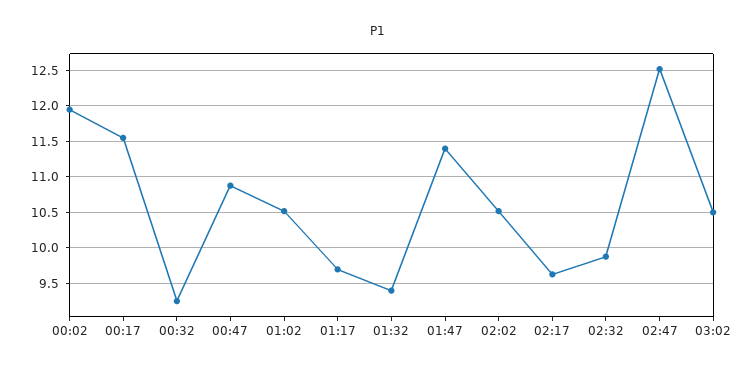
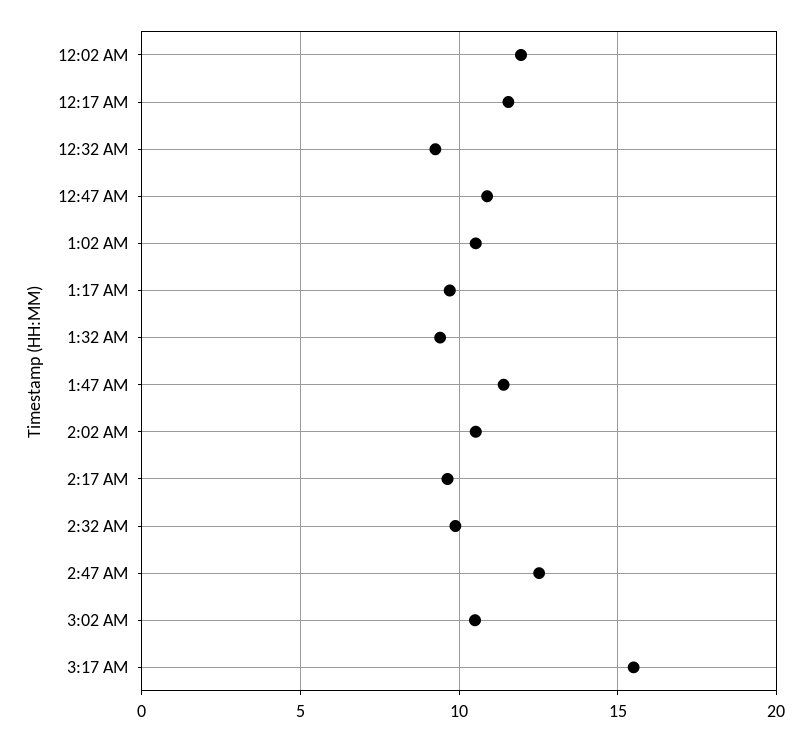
3:17 AM: none -> 15.5

